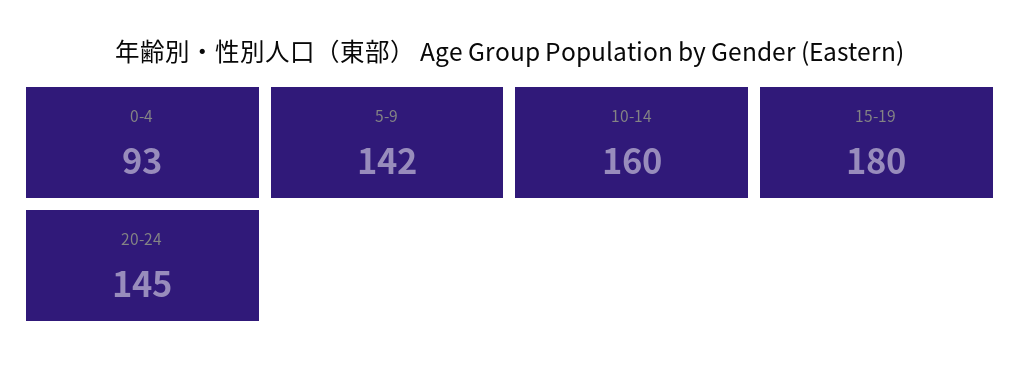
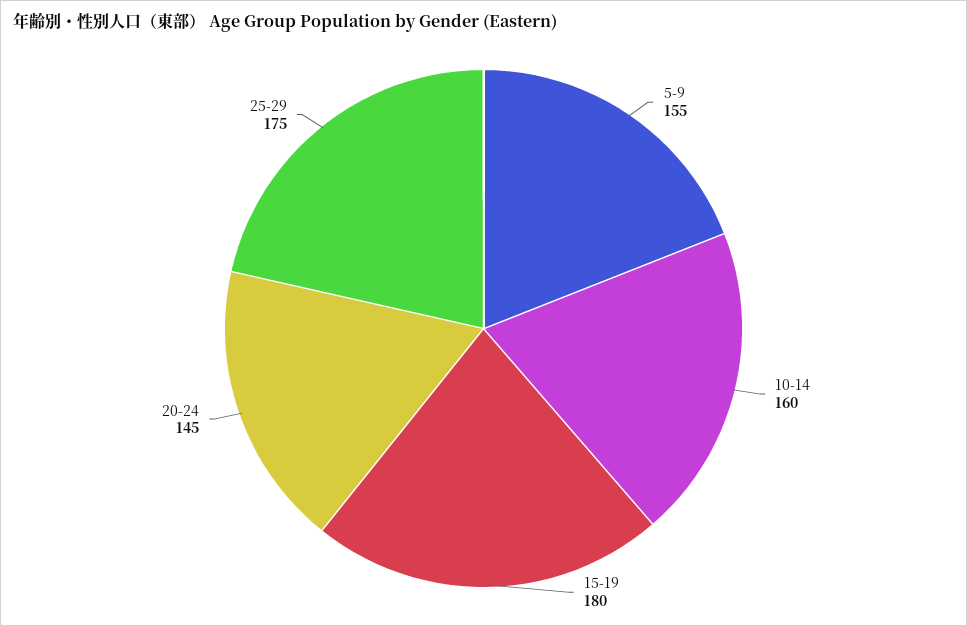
0-4: 93 -> none
5-9: 142 -> 155
25-29: none -> 175

